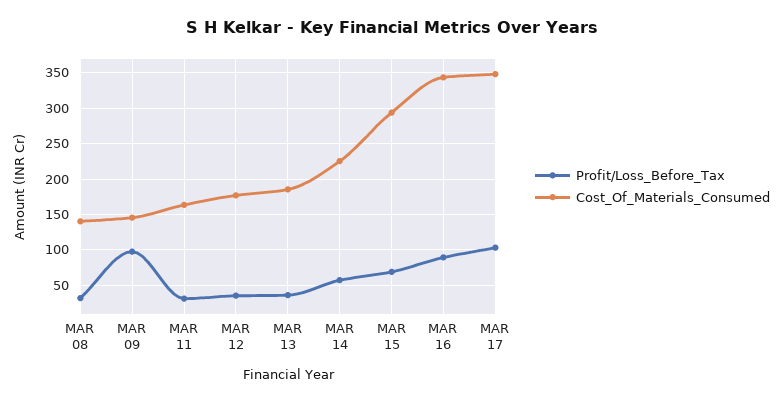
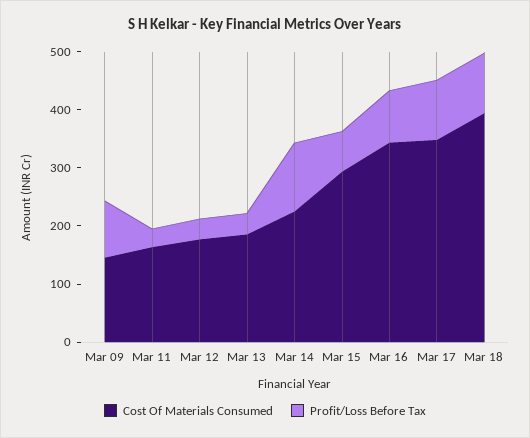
Profit/Loss_Before_Tax, MAR 08: 30 -> none
Cost_Of_Materials_Consumed, MAR 08: 140 -> none
Profit/Loss_Before_Tax, MAR 14: 60 -> 120
Cost_Of_Materials_Consumed, Mar 18: none -> 400
Profit/Loss_Before_Tax, Mar 18: none -> 100

